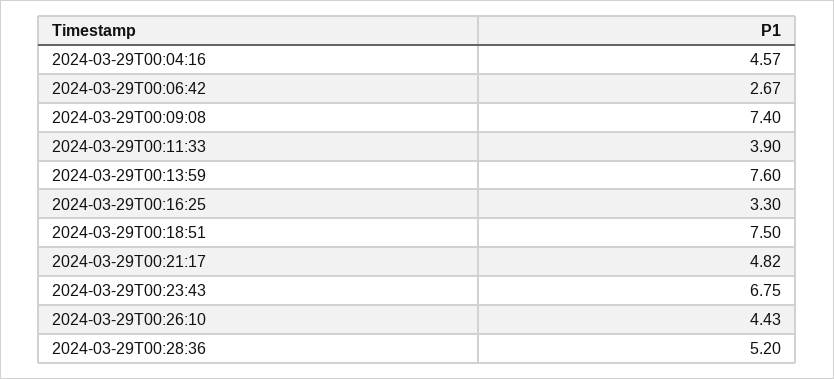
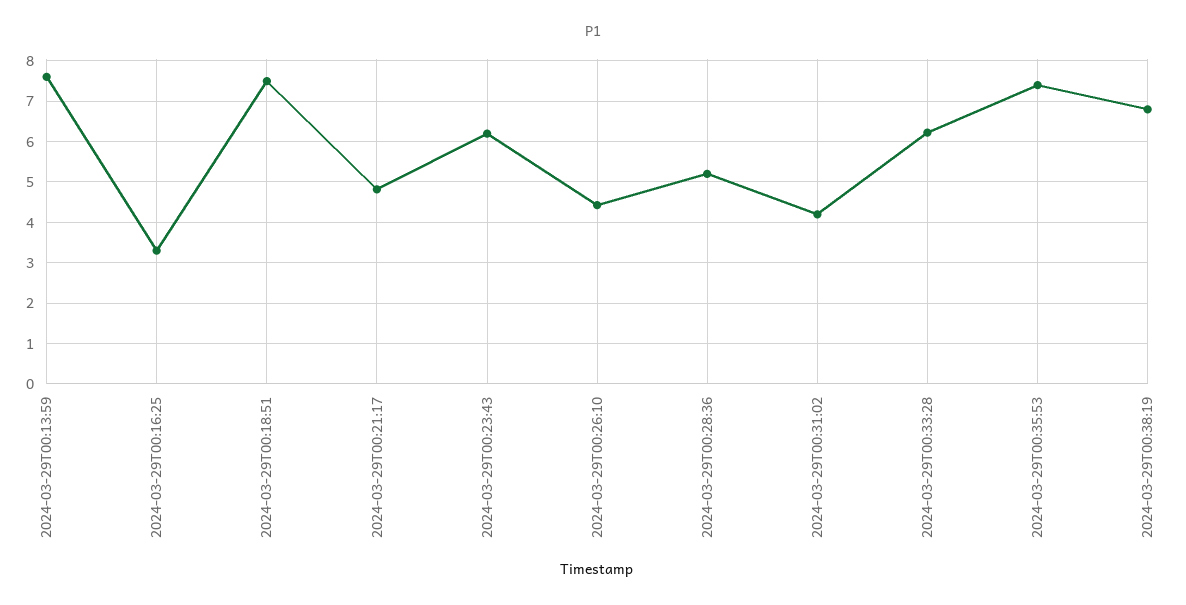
2024-03-29T00:04:16: 4.57 -> none
2024-03-29T00:06:42: 2.67 -> none
2024-03-29T00:09:08: 7.4 -> none
2024-03-29T00:11:33: 3.9 -> none
2024-03-29T00:23:43: 6.75 -> 6.2
2024-03-29T00:31:02: none -> 4.2
2024-03-29T00:33:28: none -> 6.2
2024-03-29T00:35:53: none -> 7.4
2024-03-29T00:38:19: none -> 6.8

